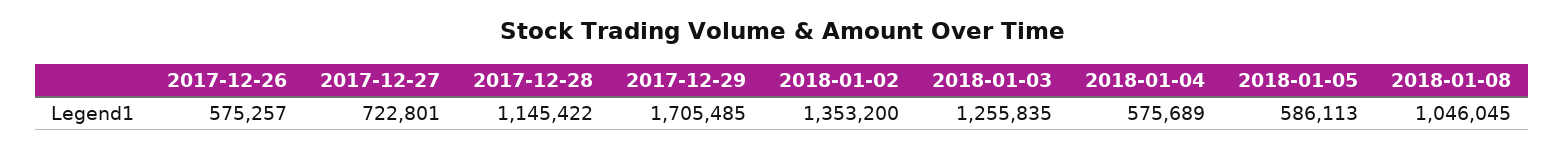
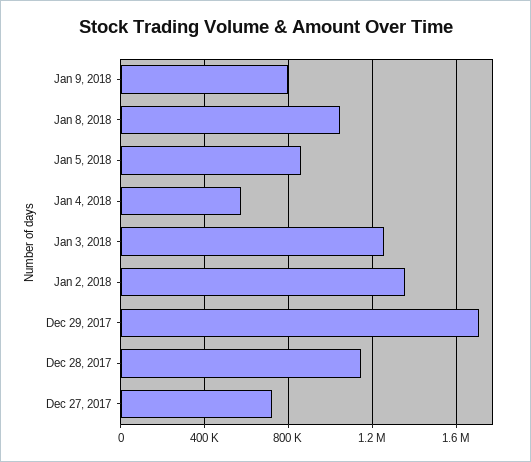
2017-12-26: 575257 -> none
2018-01-05: 586113 -> 850000
Jan 9, 2018: none -> 800000

